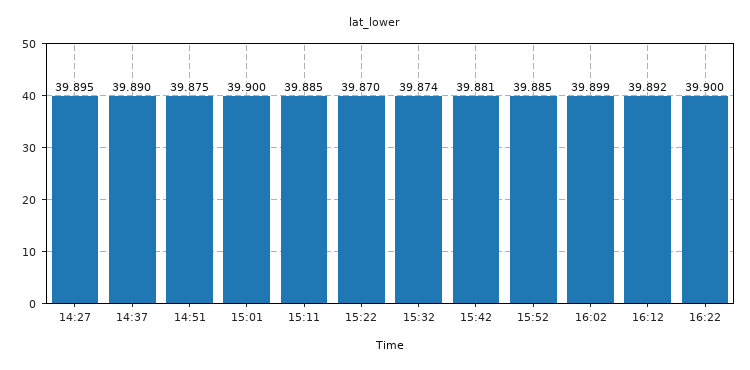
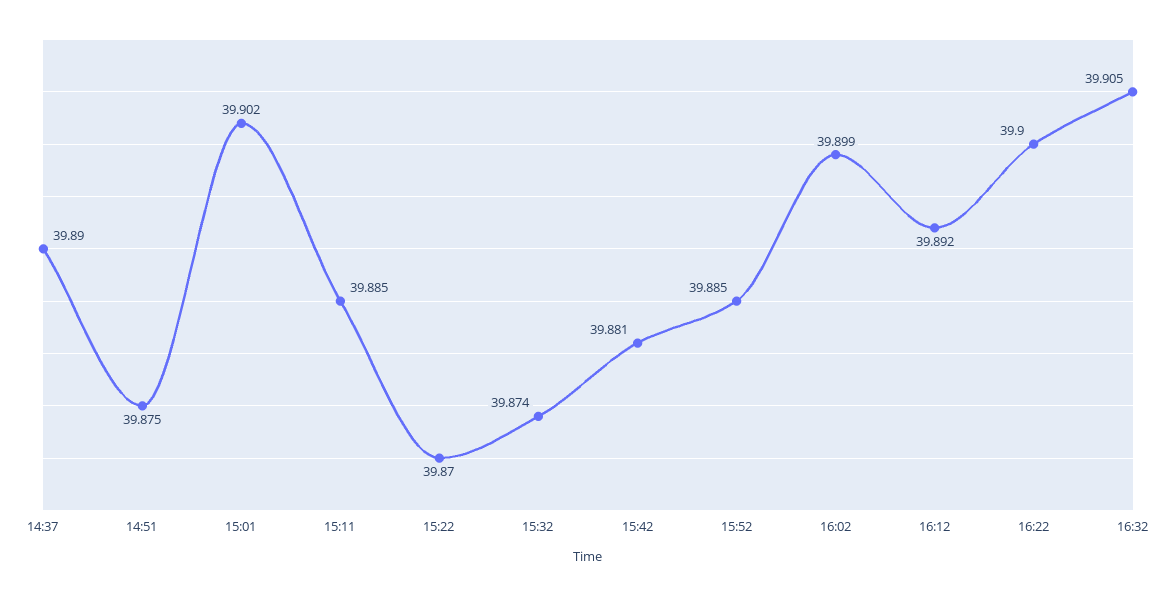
14:27: 39.895 -> none
15:01: 39.9 -> 39.902
16:32: none -> 39.905

